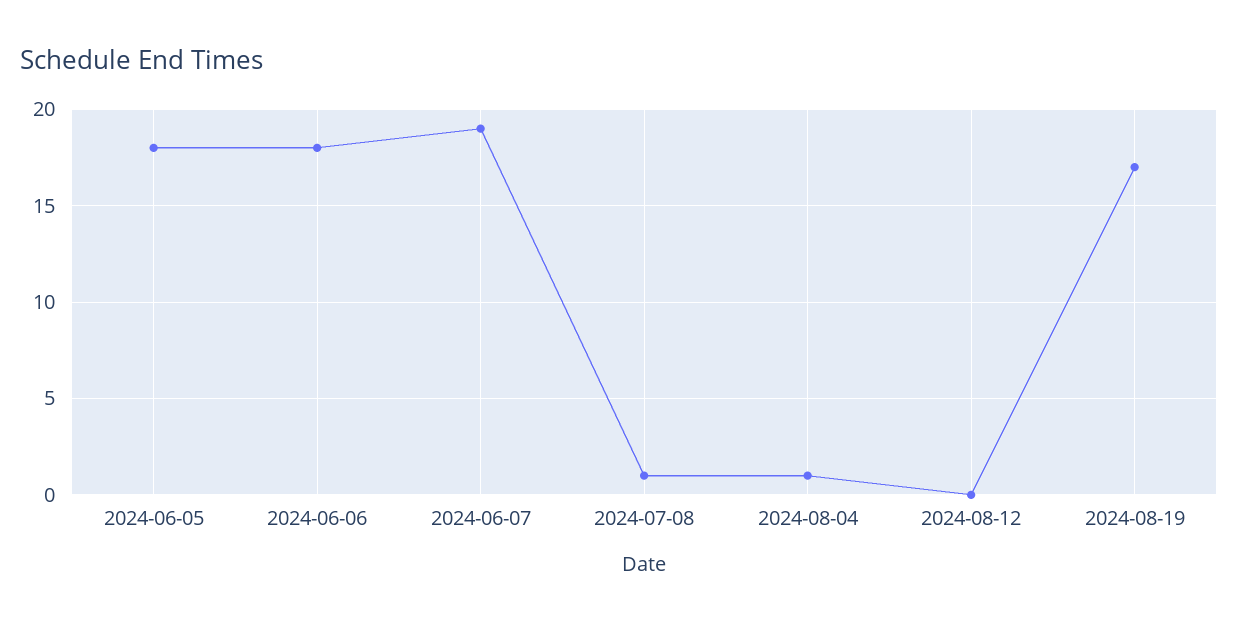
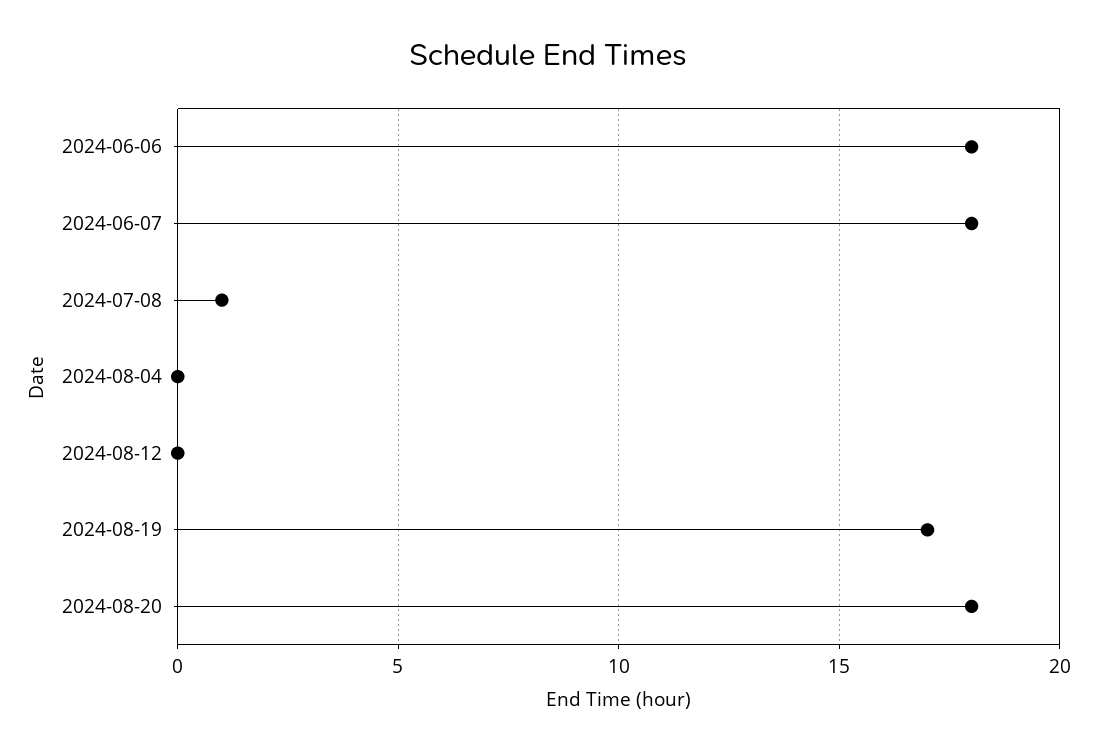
2024-06-05: 18 -> none
2024-06-07: 19 -> 18
2024-08-04: 1 -> 0
2024-08-20: none -> 18

